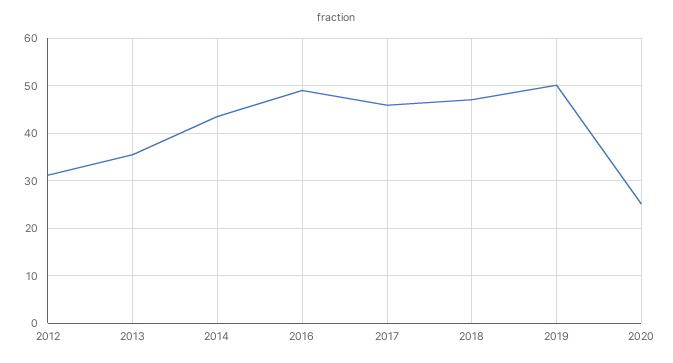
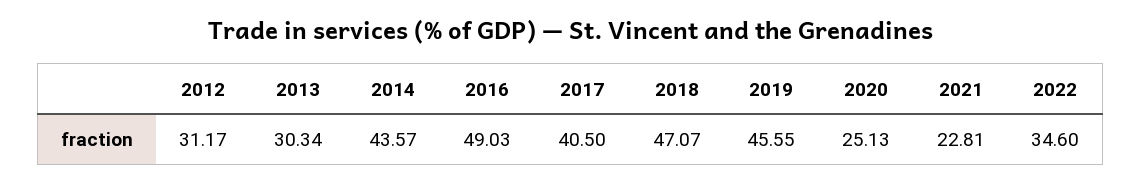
2013: 36 -> 30.34
2017: 46 -> 40.5
2019: 50 -> 45.55
2021: none -> 22.81
2022: none -> 34.6

